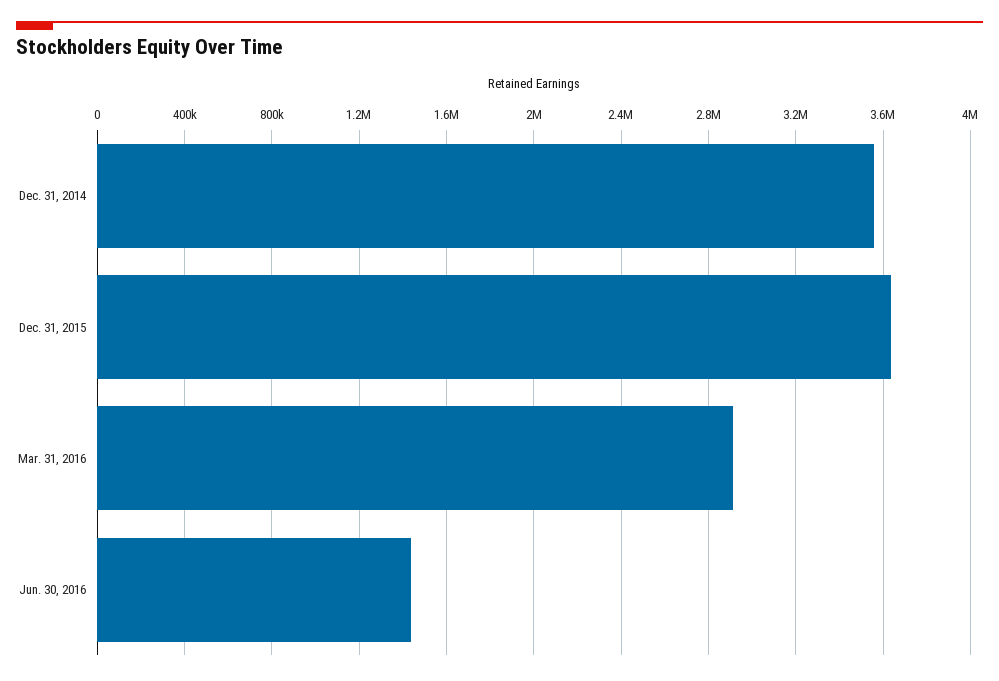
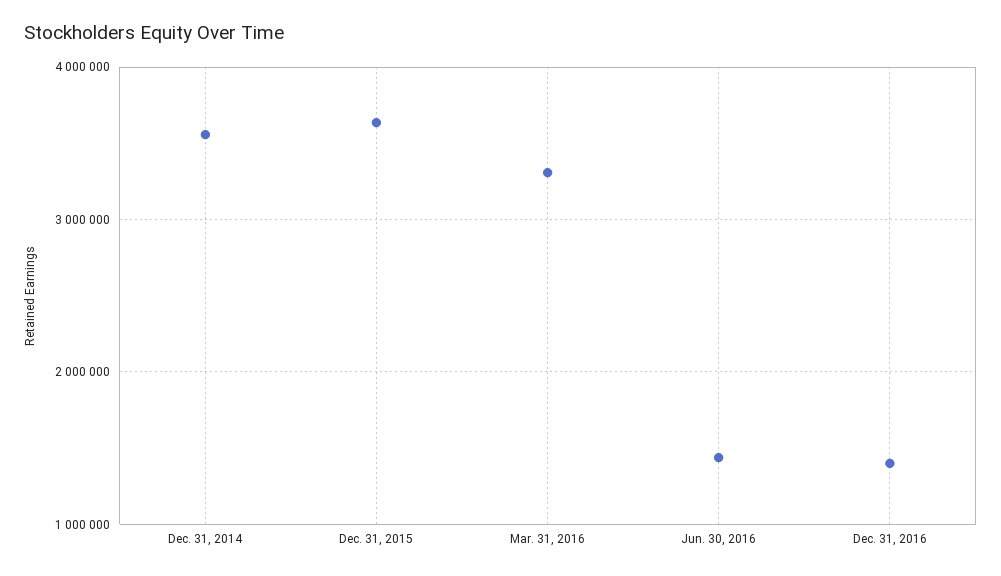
Mar. 31, 2016: 2900000 -> 3300000
Dec. 31, 2016: none -> 1400000

